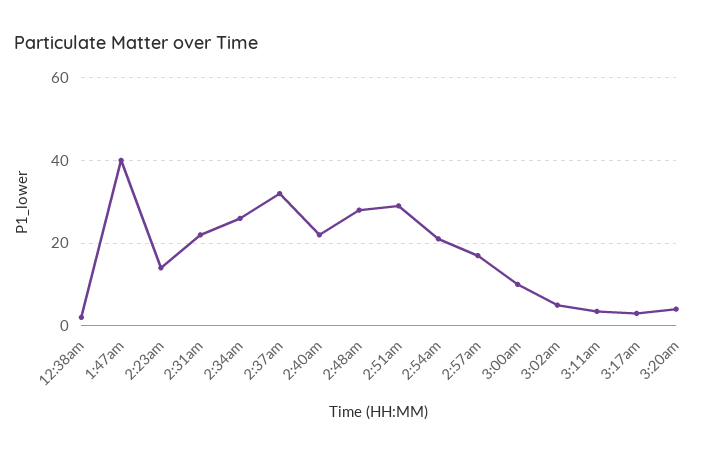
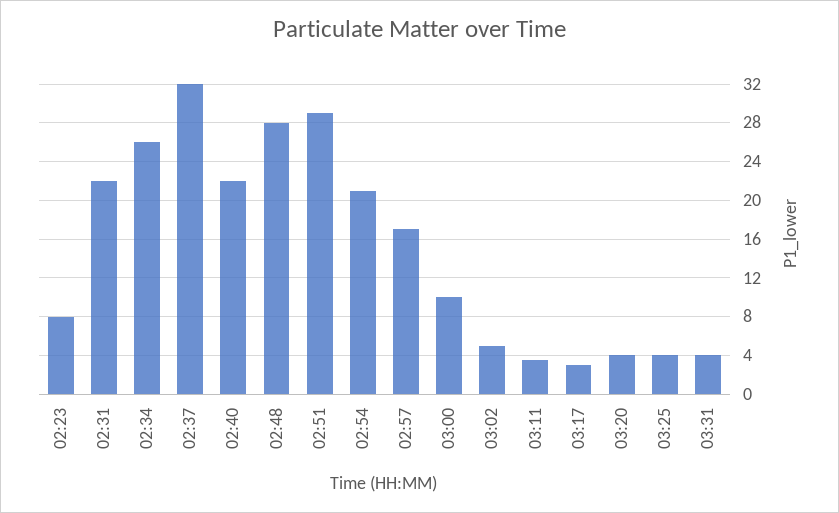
12:38am: 2 -> none
1:47am: 40 -> none
2:23am: 14 -> 8
03:25: none -> 4
03:31: none -> 4

